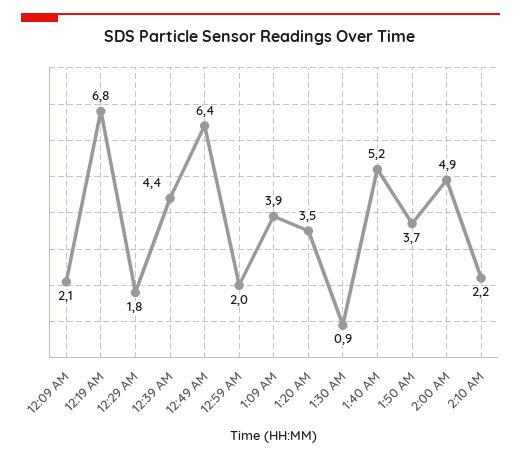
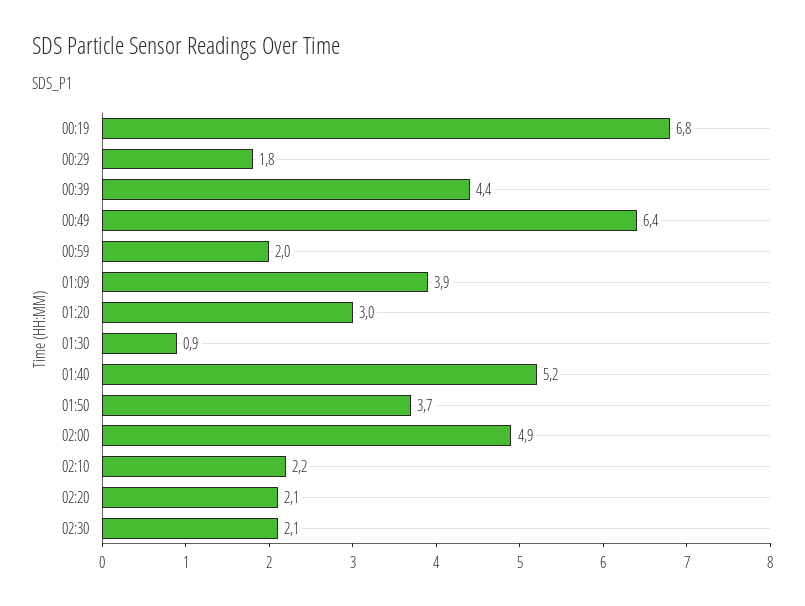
12:09 AM: 2.1 -> none
1:20 AM: 3.5 -> 3
02:20: none -> 2.1
02:30: none -> 2.1

